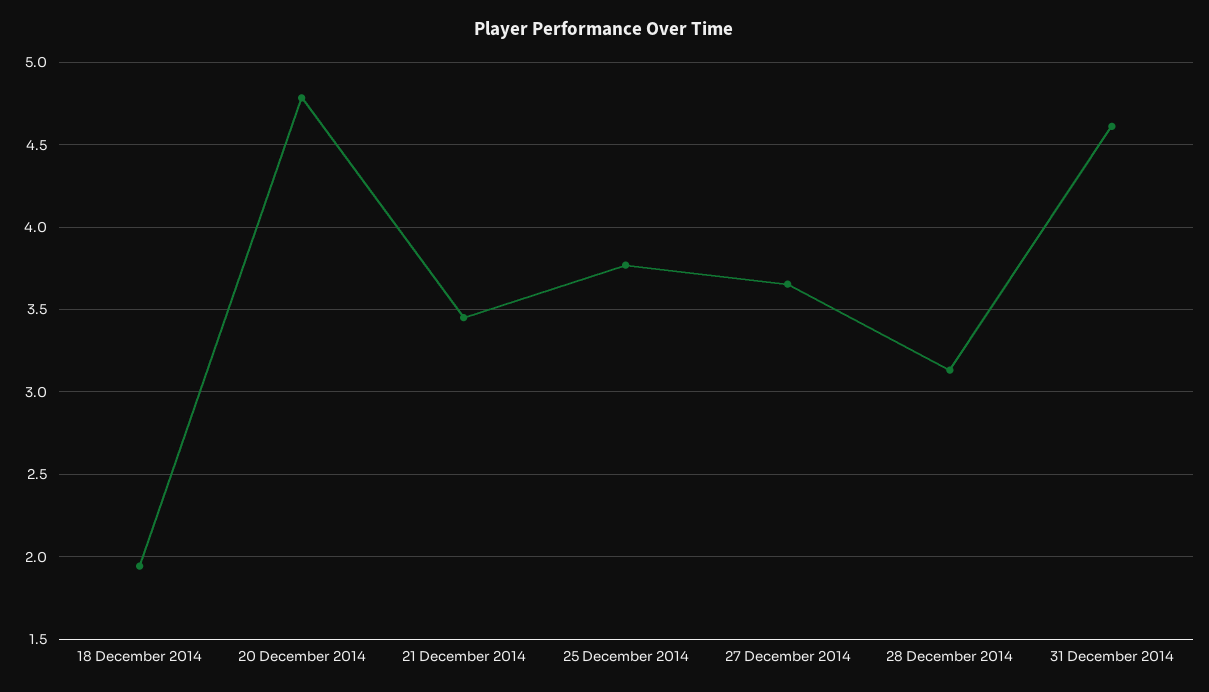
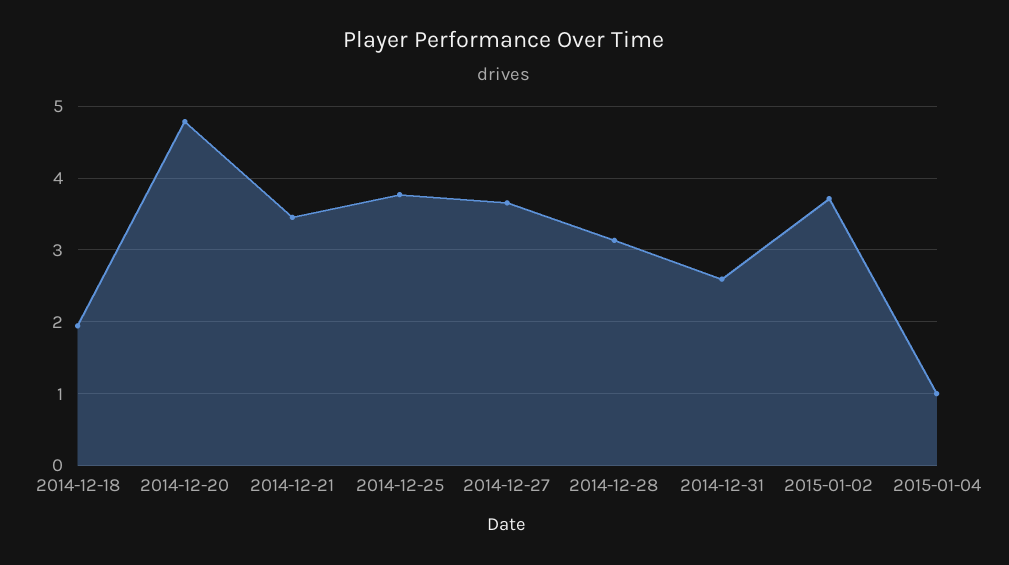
31 December 2014: 4.6 -> 2.6
2015-01-02: none -> 3.7
2015-01-04: none -> 1

